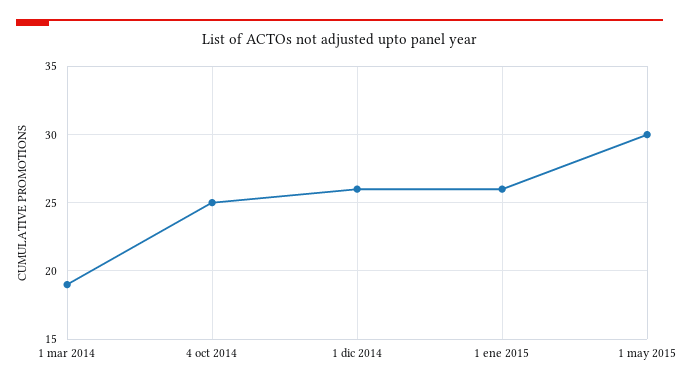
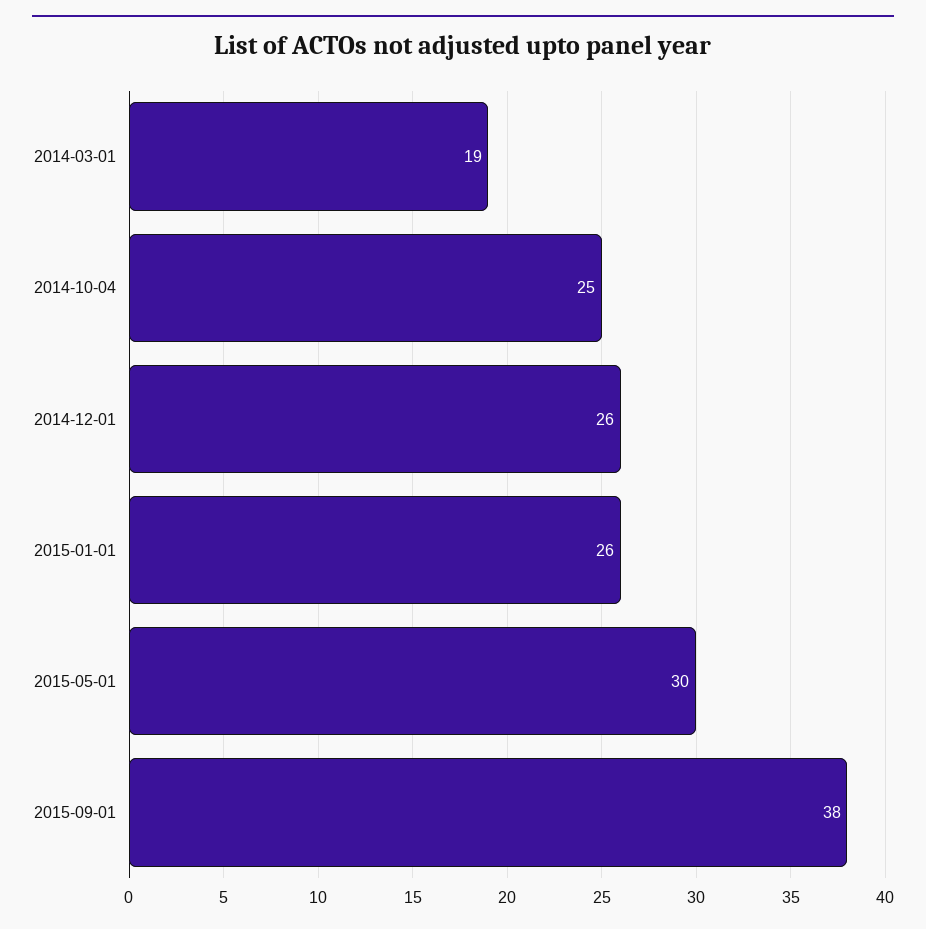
2015-09-01: none -> 38

